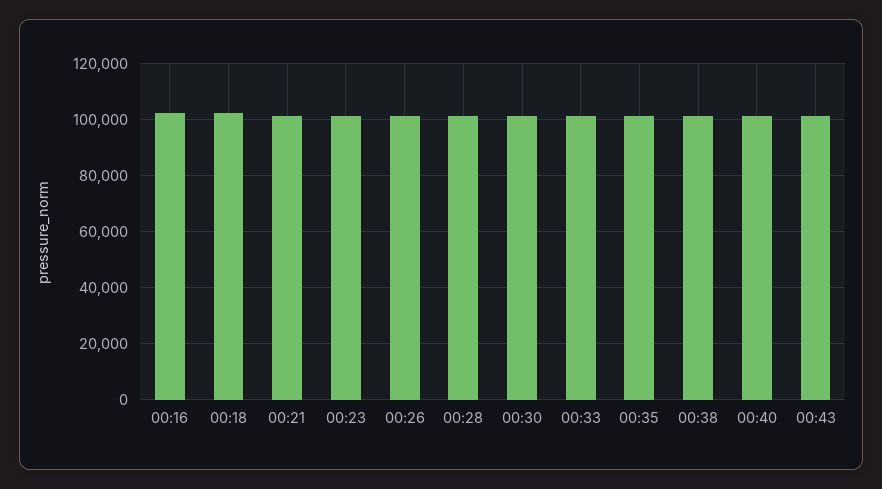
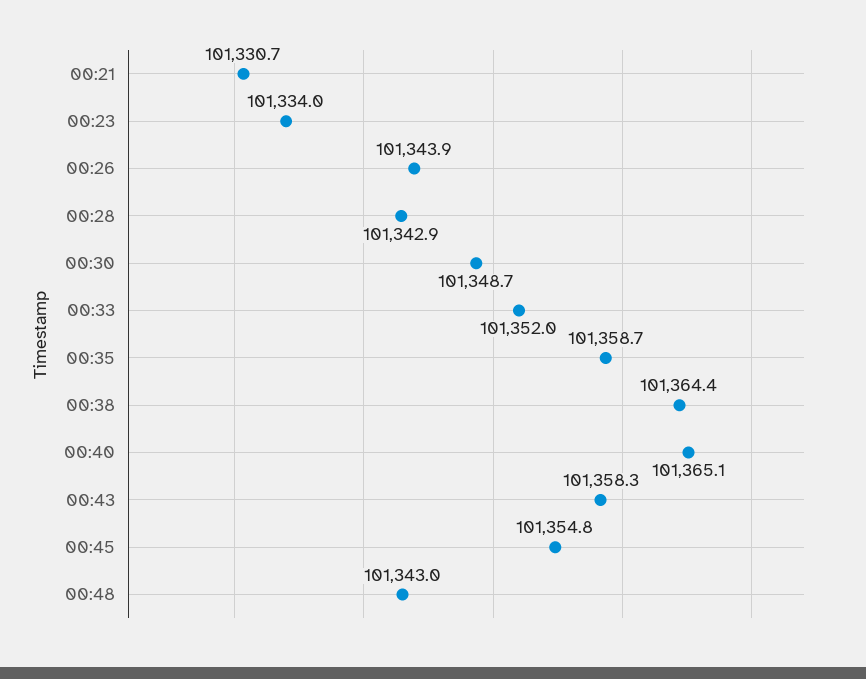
00:16: 102500 -> none
00:18: 102500 -> none
00:45: none -> 101354.8
00:48: none -> 101343

